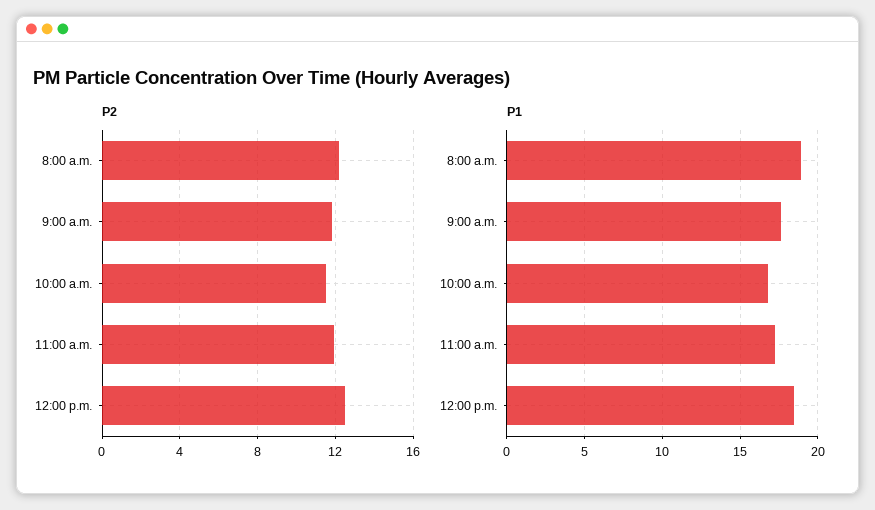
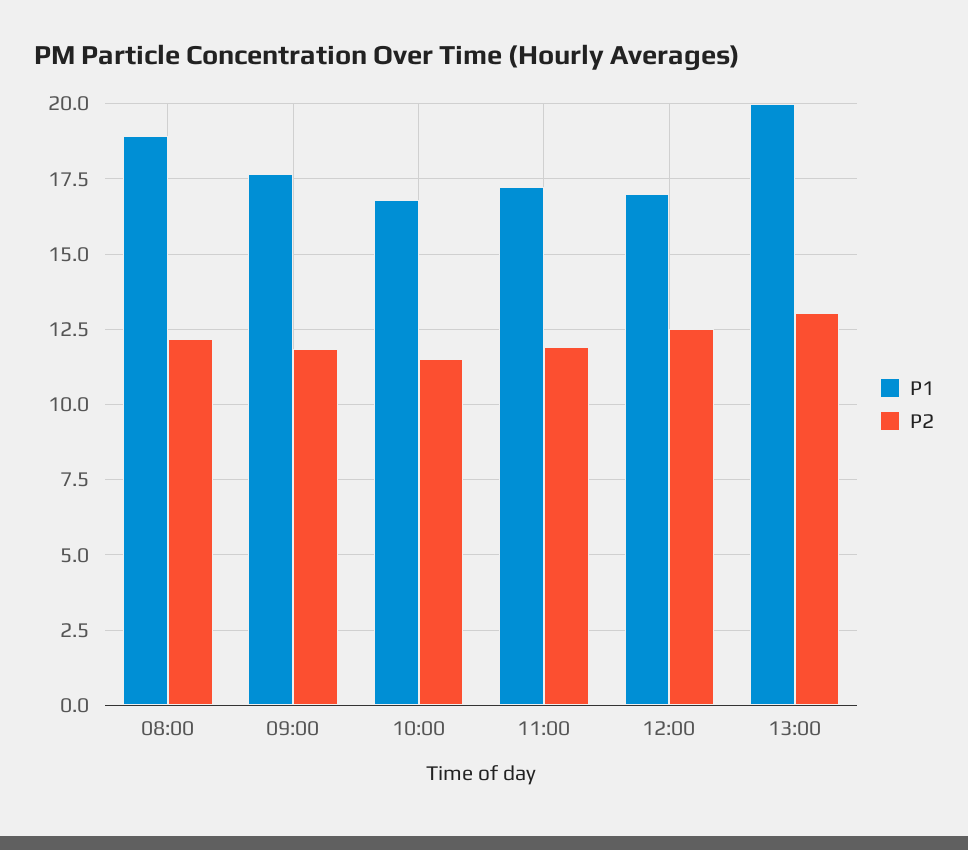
P1, 12:00 p.m.: 18.5 -> 17
P1, 13:00: none -> 20
P2, 13:00: none -> 13

